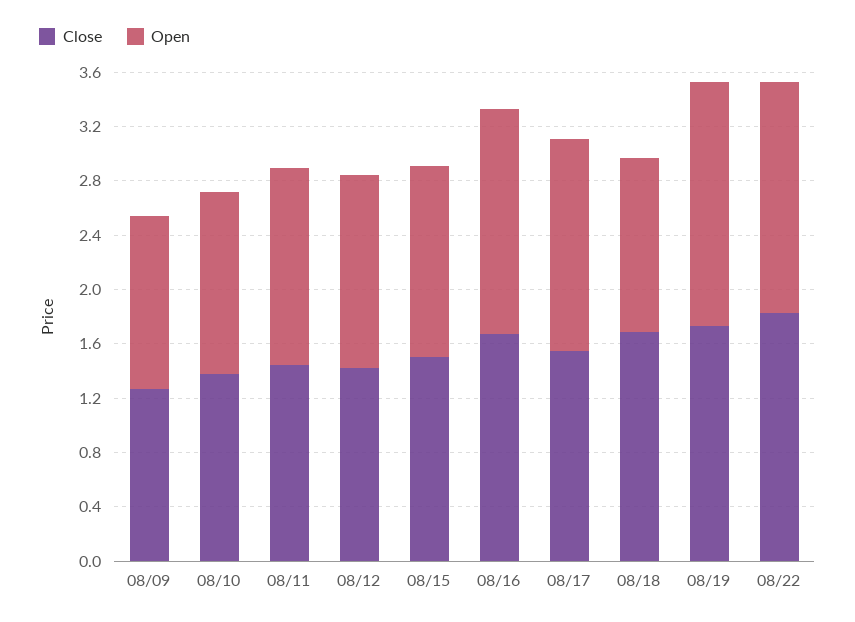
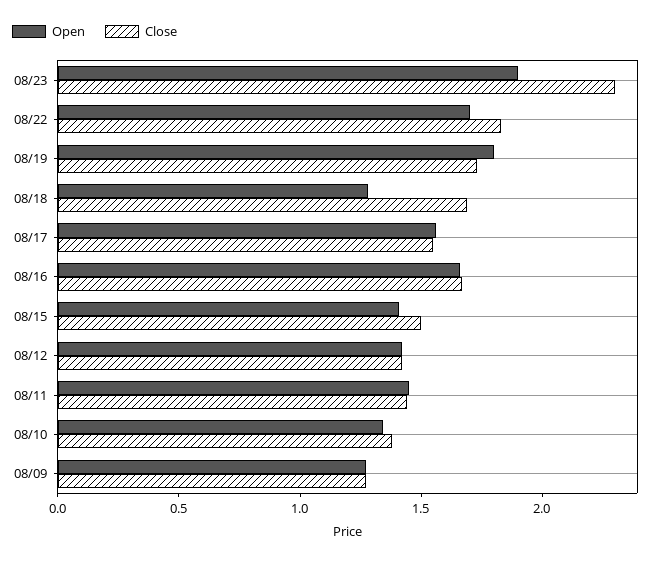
Open, 08/23: none -> 1.9
Close, 08/23: none -> 2.3

